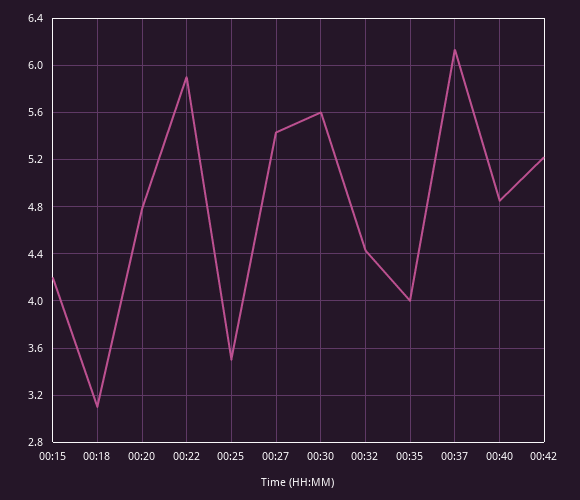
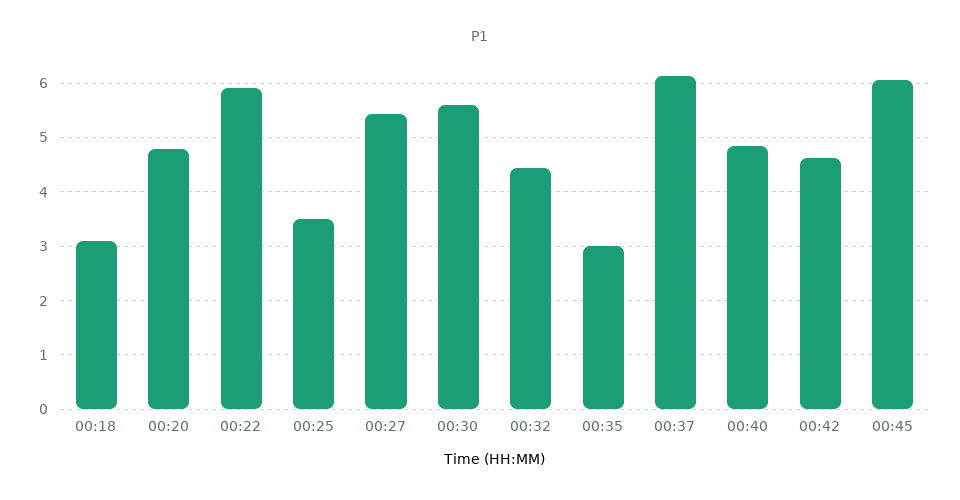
00:15: 4.2 -> none
00:35: 4 -> 3
00:42: 5.2 -> 4.6
00:45: none -> 6

